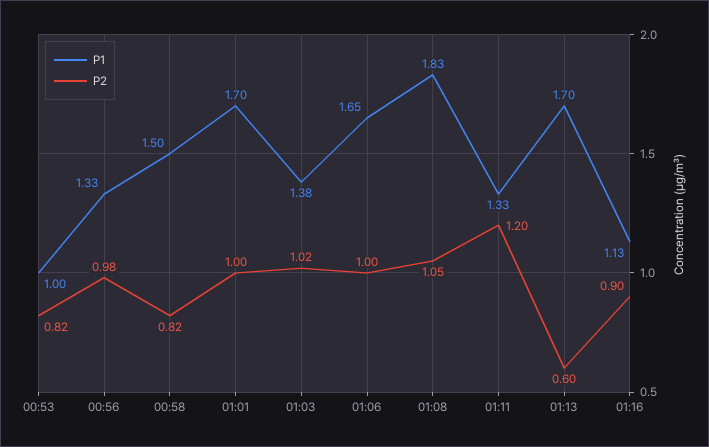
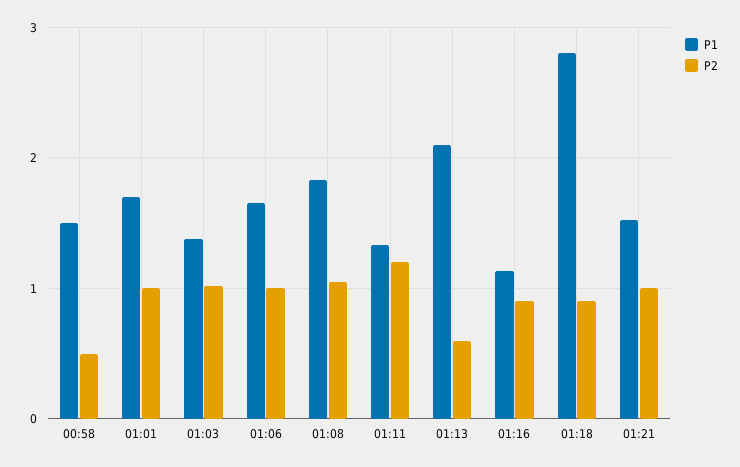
P1, 00:53: 1 -> none
P2, 00:53: 0.82 -> none
P1, 00:56: 1.33 -> none
P2, 00:56: 0.98 -> none
P2, 00:58: 0.82 -> 0.5
P1, 01:13: 1.7 -> 2.1
P1, 01:18: none -> 2.8
P2, 01:18: none -> 0.9
P1, 01:21: none -> 1.5
P2, 01:21: none -> 1

